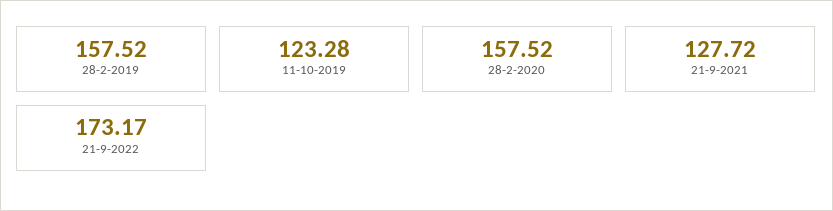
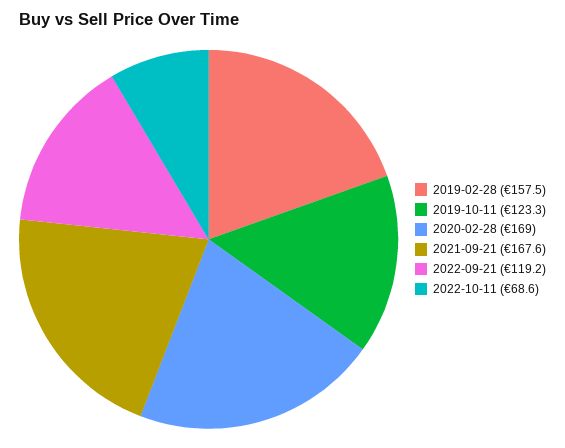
28-2-2020: 157.52 -> 169
21-9-2021: 127.72 -> 167.6
21-9-2022: 173.17 -> 119.2
2022-10-11: none -> 68.6

